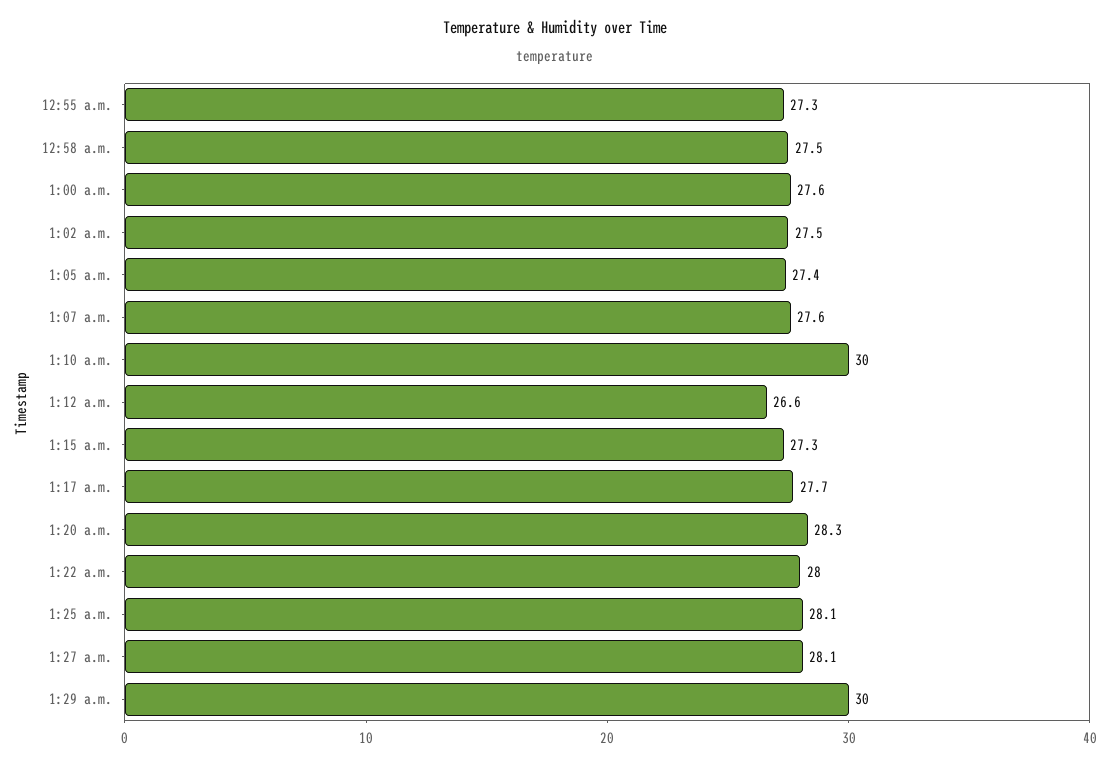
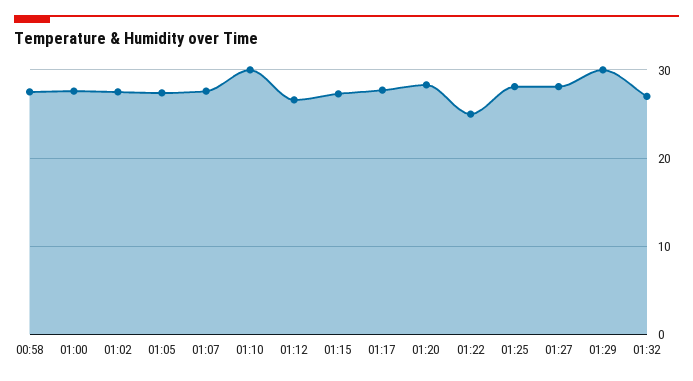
12:55 a.m.: 27.3 -> none
1:22 a.m.: 28 -> 25
01:32: none -> 27

